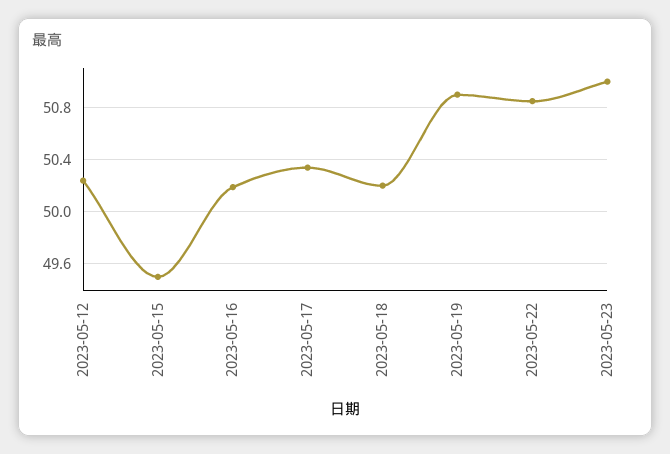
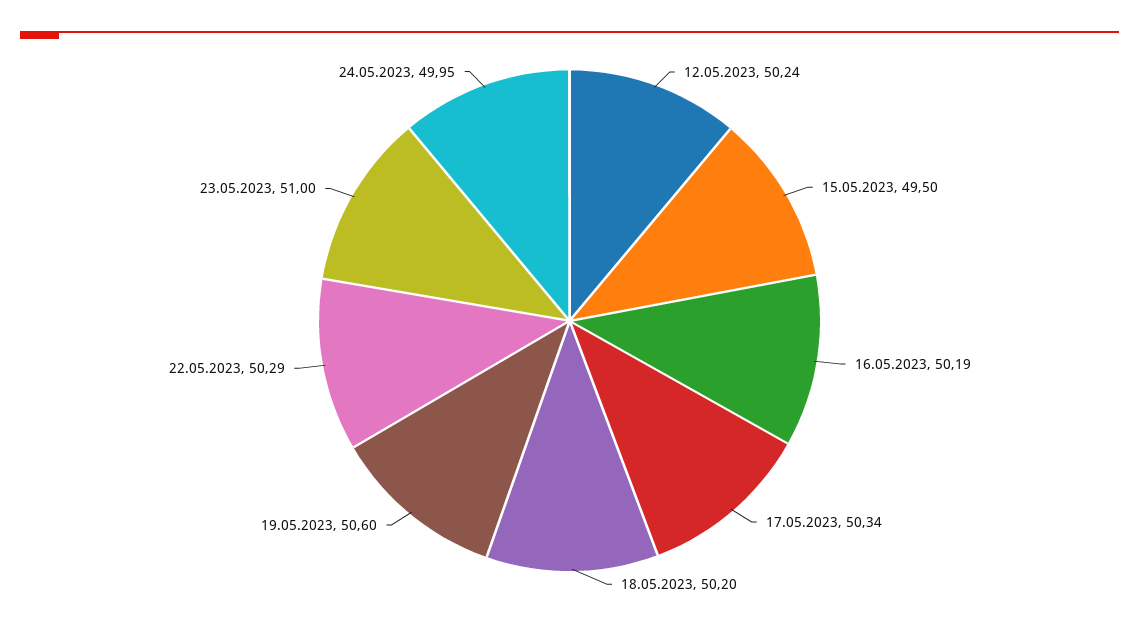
2023-05-19: 50.9 -> 50.6
2023-05-22: 50.85 -> 50.29
24.05.2023: none -> 49.95

